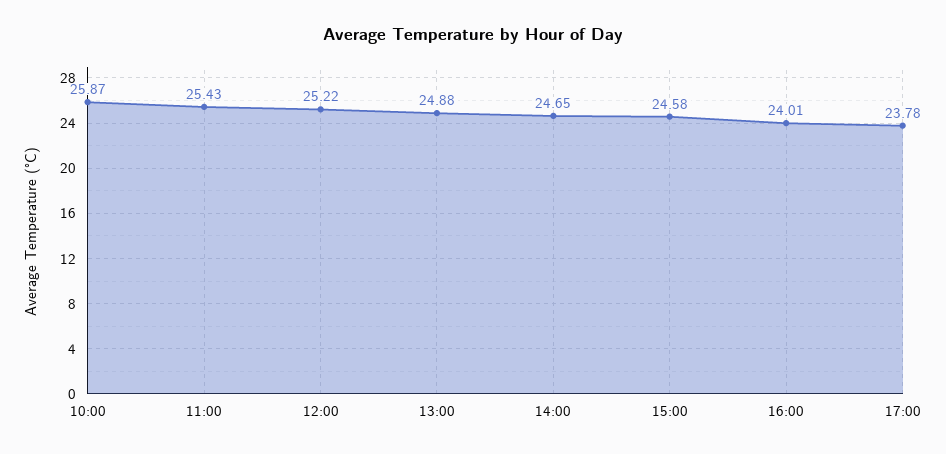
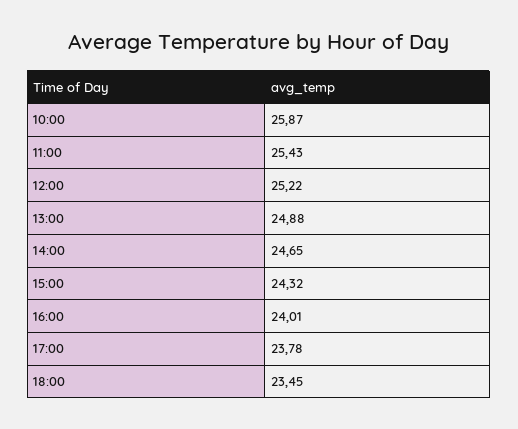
15:00: 24.58 -> 24.32
18:00: none -> 23.45

